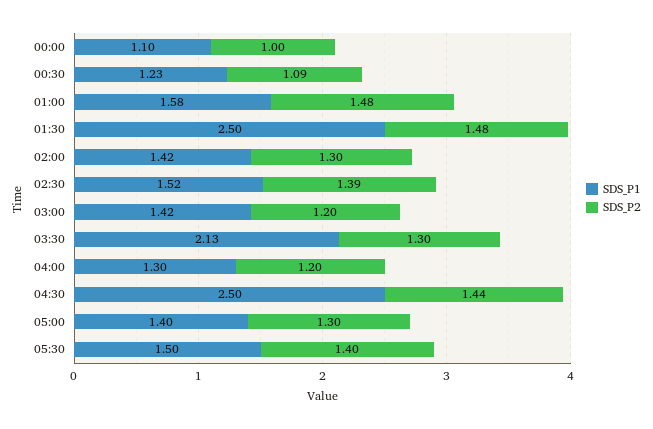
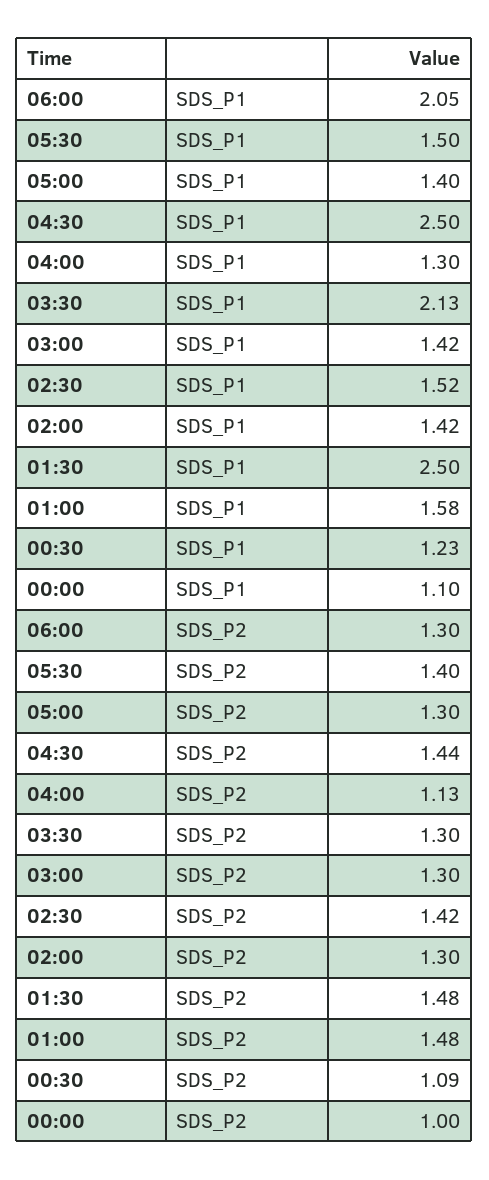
SDS_P2, 02:30: 1.39 -> 1.42
SDS_P2, 03:00: 1.2 -> 1.3
SDS_P2, 04:00: 1.2 -> 1.13
SDS_P1, 06:00: none -> 2.05
SDS_P2, 06:00: none -> 1.3

